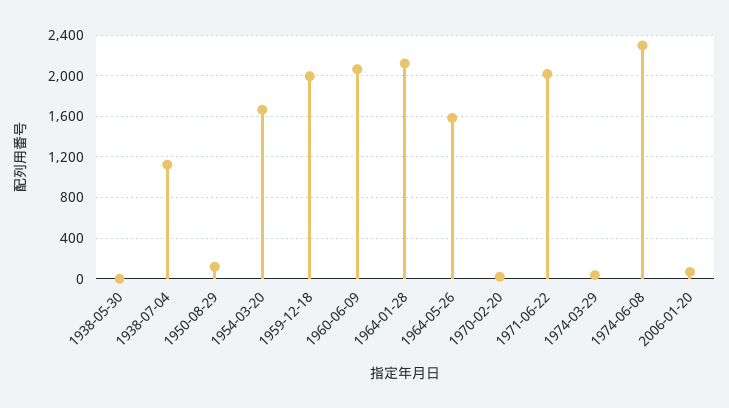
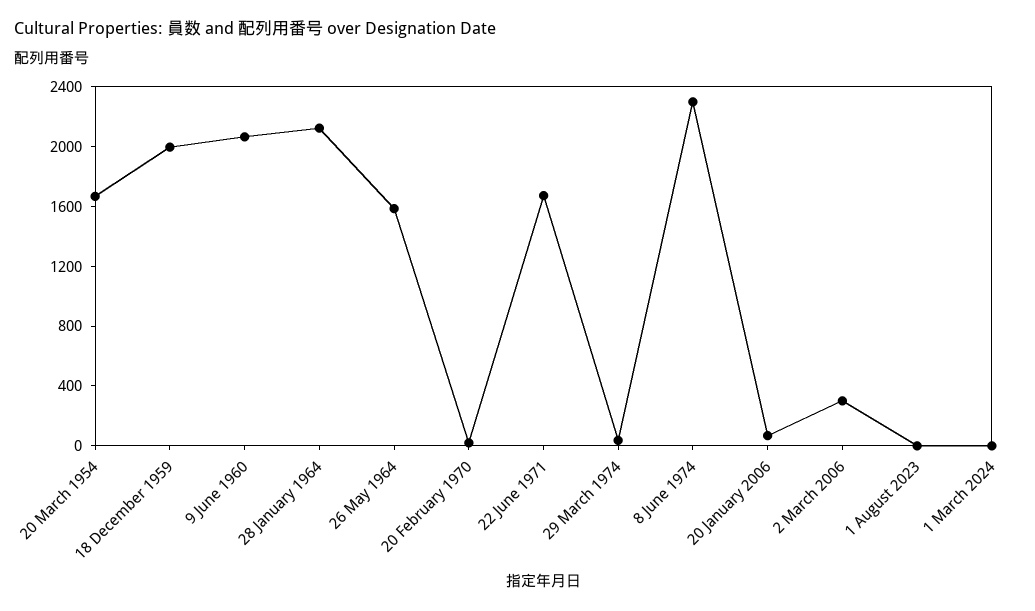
1938-05-30: 0 -> none
1938-07-04: 1100 -> none
1950-08-29: 100 -> none
1971-06-22: 2000 -> 1700
2 March 2006: none -> 300
1 August 2023: none -> 0
1 March 2024: none -> 0

